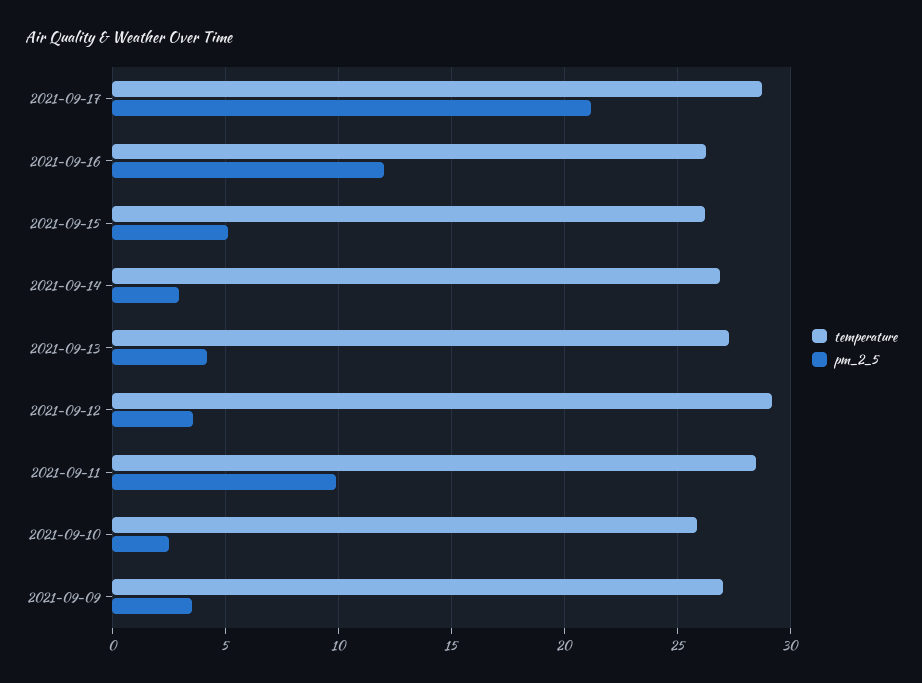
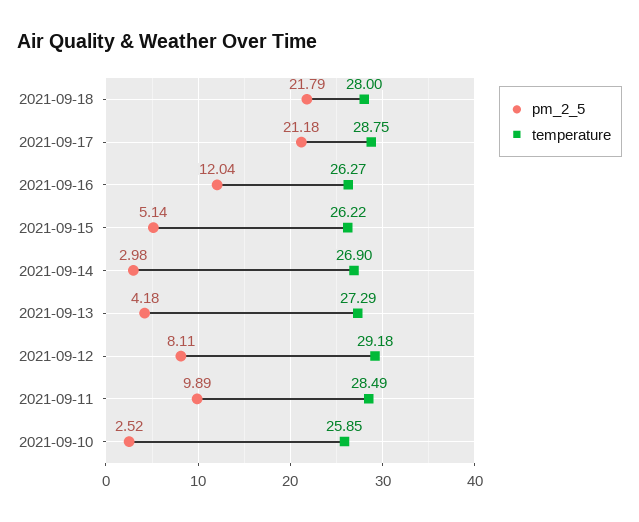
pm_2_5, 2021-09-12: 3.5 -> 8.11
temperature, 2021-09-09: 27 -> none
pm_2_5, 2021-09-09: 3.5 -> none
pm_2_5, 2021-09-18: none -> 21.79
temperature, 2021-09-18: none -> 28

